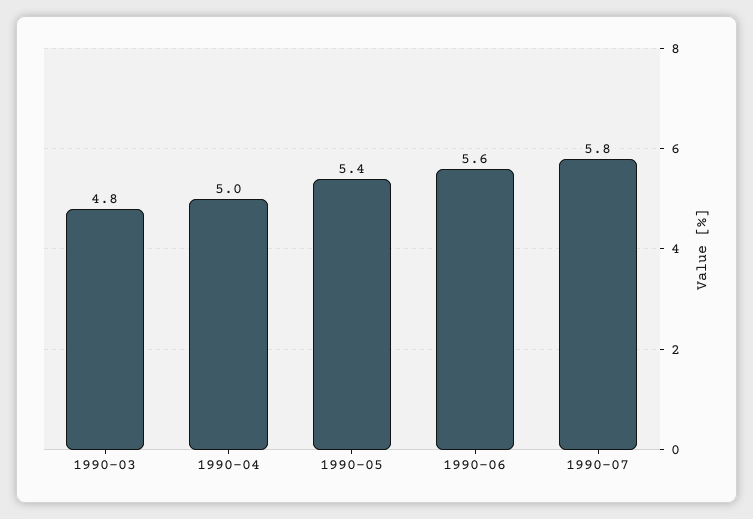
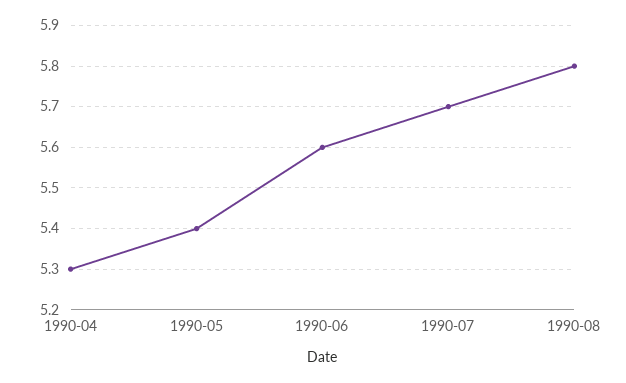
1990-03: 4.8 -> none
1990-04: 5 -> 5.3
1990-07: 5.8 -> 5.7
1990-08: none -> 5.8

